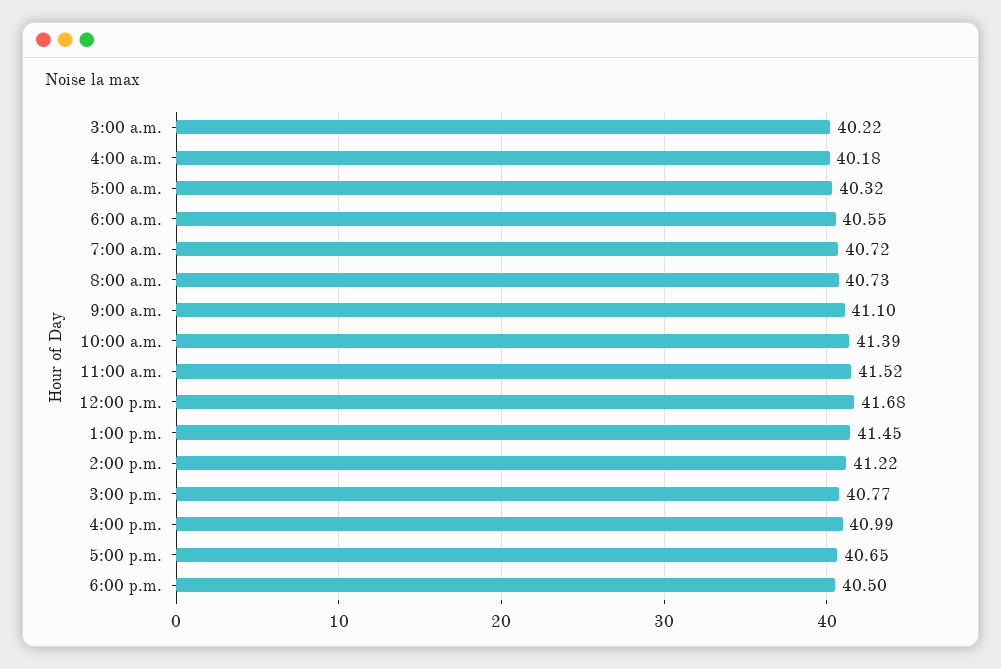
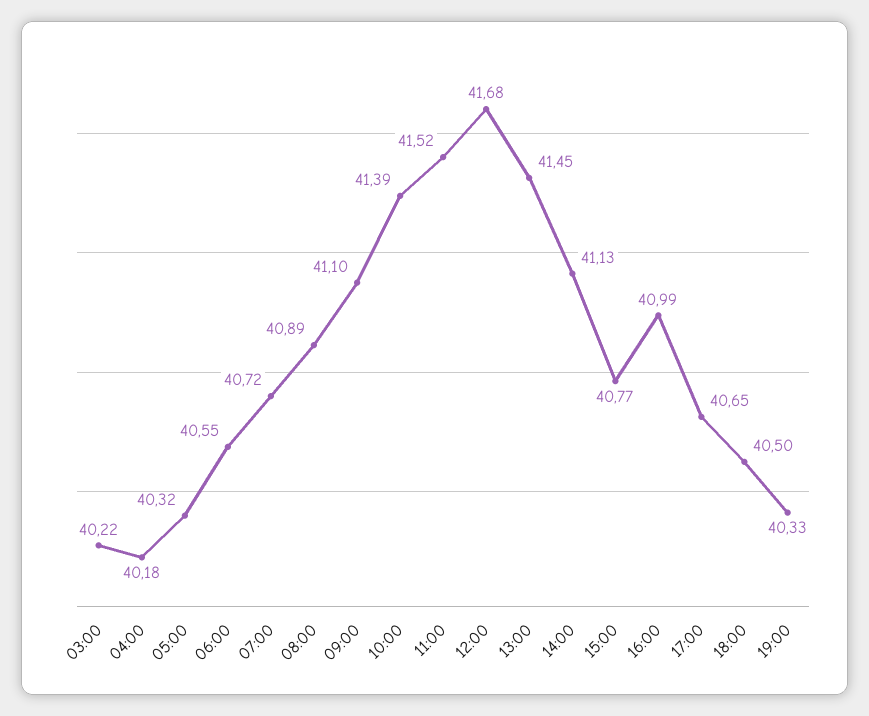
8:00 a.m.: 40.73 -> 40.89
2:00 p.m.: 41.22 -> 41.13
19:00: none -> 40.33

